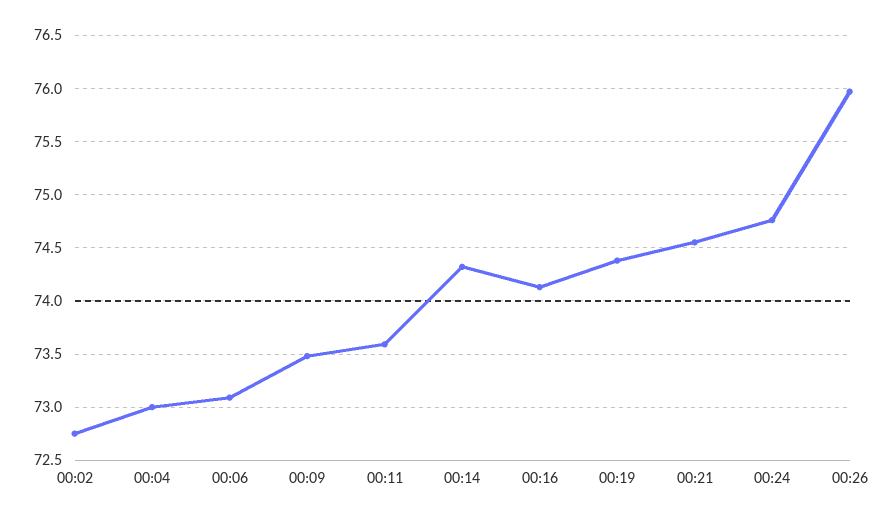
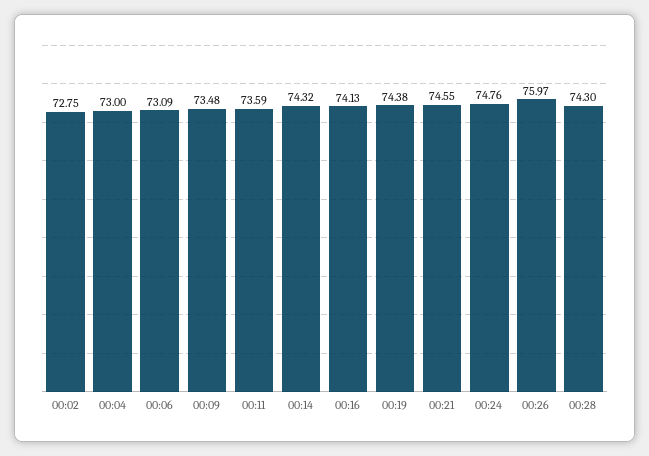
00:28: none -> 74.3

